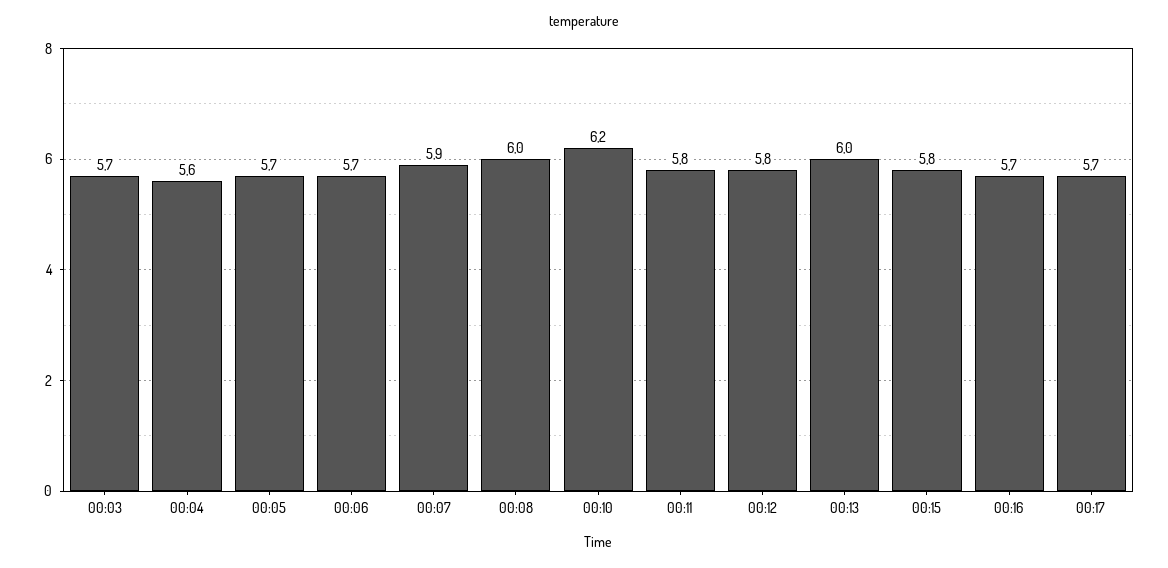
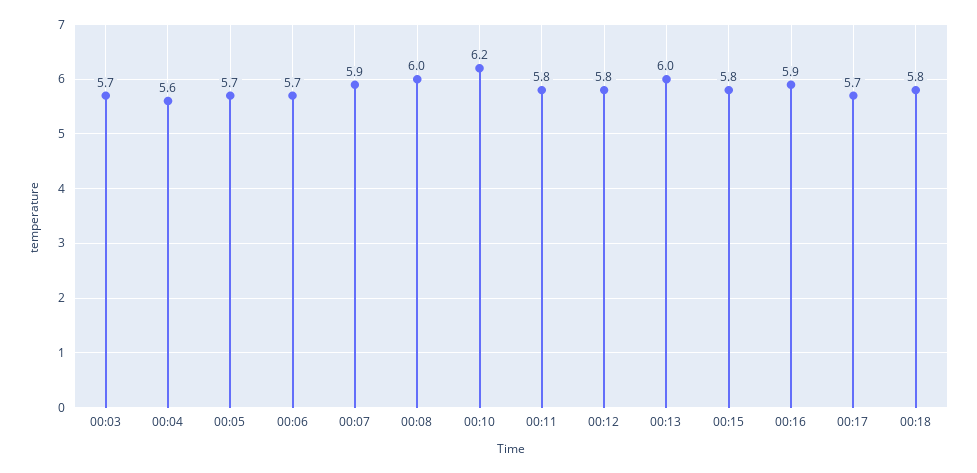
00:16: 5.7 -> 5.9
00:18: none -> 5.8

